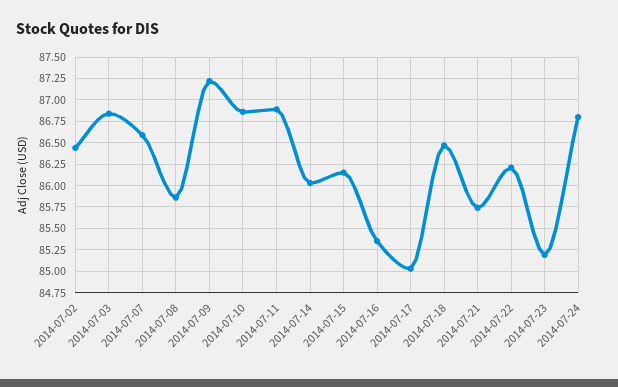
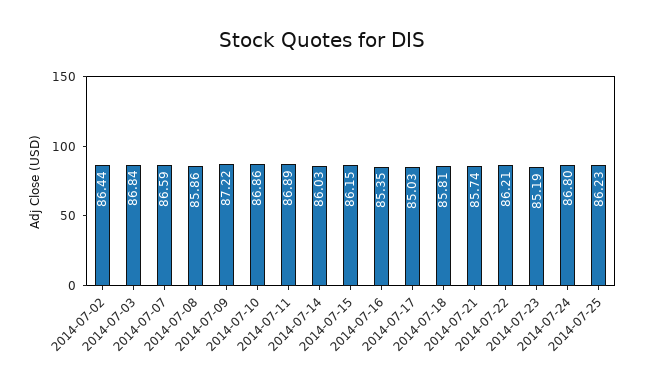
2014-07-18: 86.5 -> 85.81
2014-07-25: none -> 86.23

